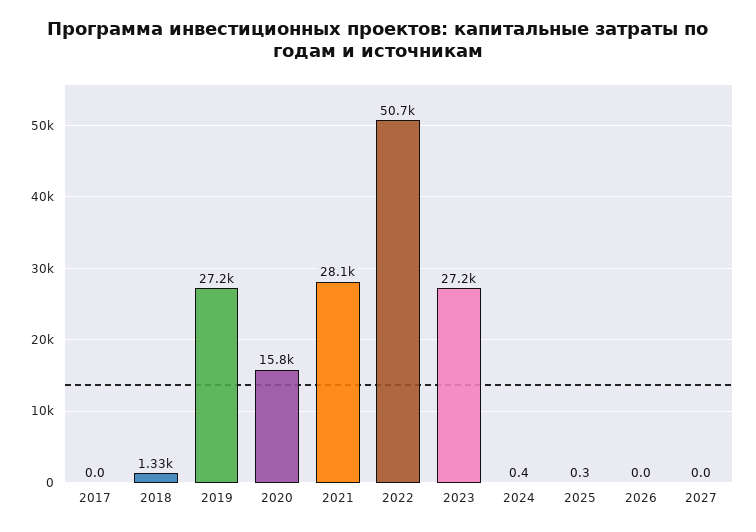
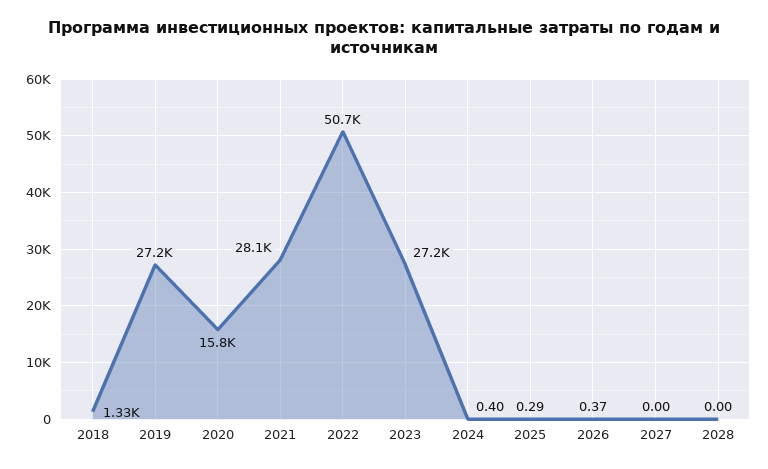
2017: 0 -> none
2026: 0 -> 0.37
2028: none -> 0

